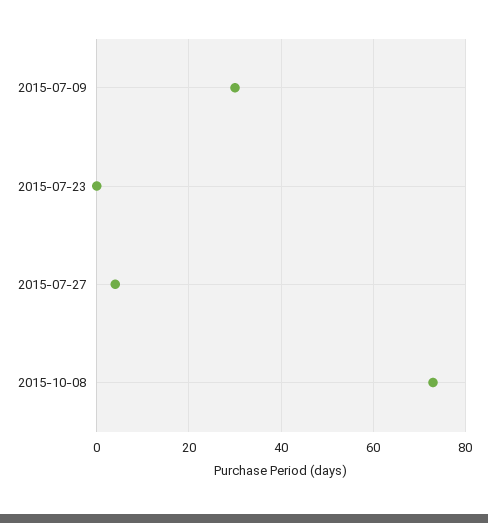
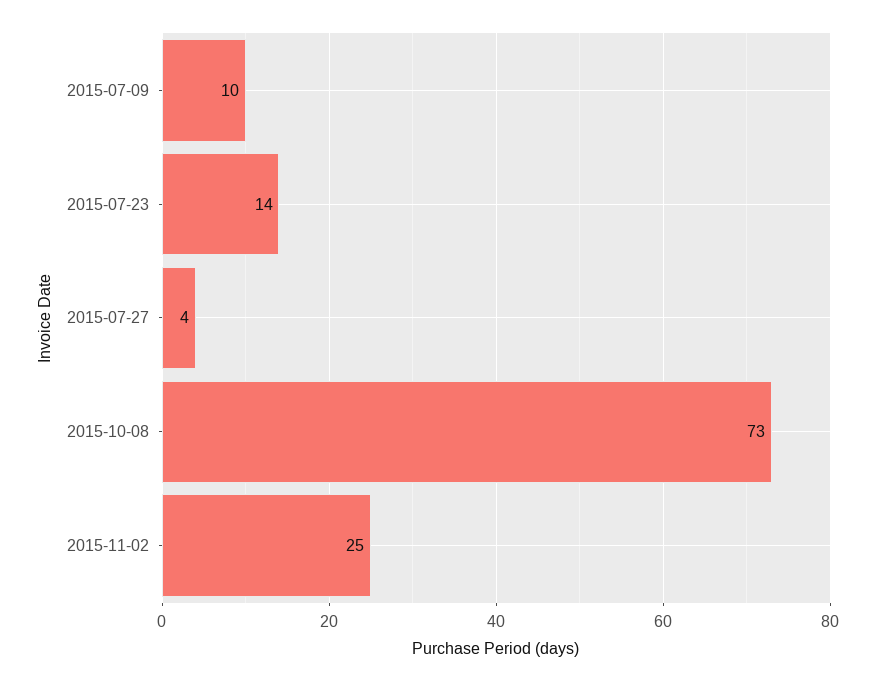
2015-07-09: 30 -> 10
2015-07-23: 0 -> 14
2015-11-02: none -> 25

